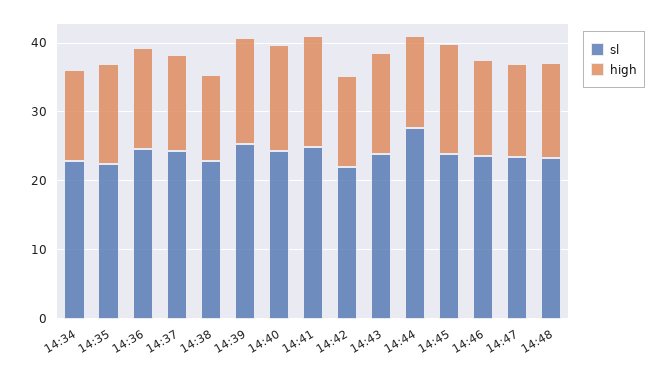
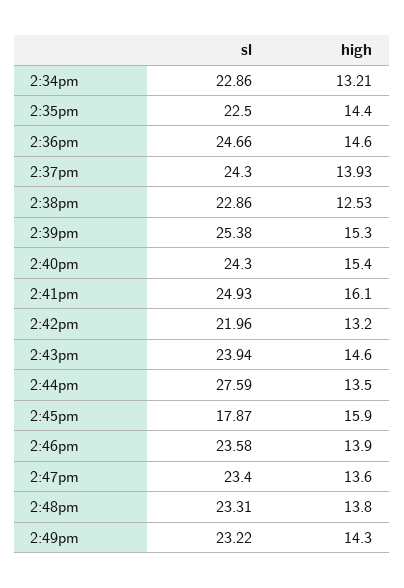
sl, 14:45: 24 -> 17.87
sl, 2:49pm: none -> 23.22
high, 2:49pm: none -> 14.3

